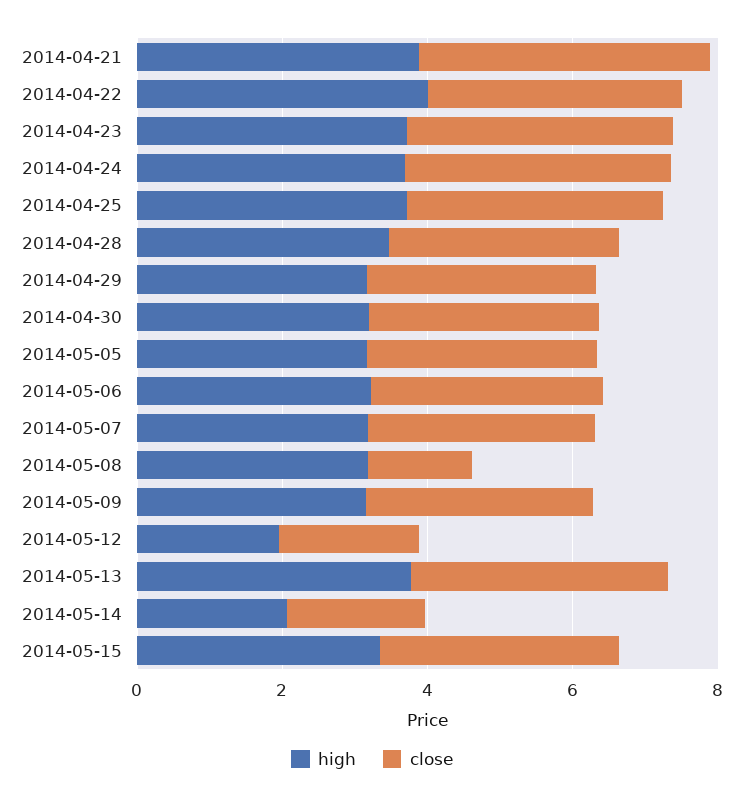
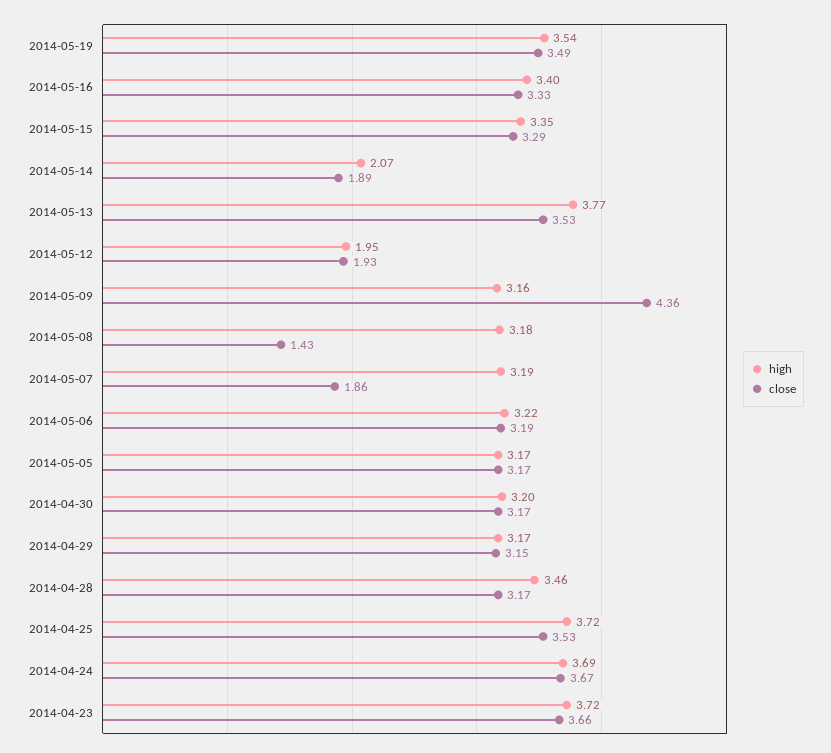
high, 2014-04-21: 4 -> none
close, 2014-04-21: 4 -> none
high, 2014-04-22: 4 -> none
close, 2014-04-22: 3.5 -> none
close, 2014-05-07: 3 -> 1.86
close, 2014-05-09: 3 -> 4.36
high, 2014-05-19: none -> 3.54
close, 2014-05-19: none -> 3.49
high, 2014-05-16: none -> 3.4
close, 2014-05-16: none -> 3.33

